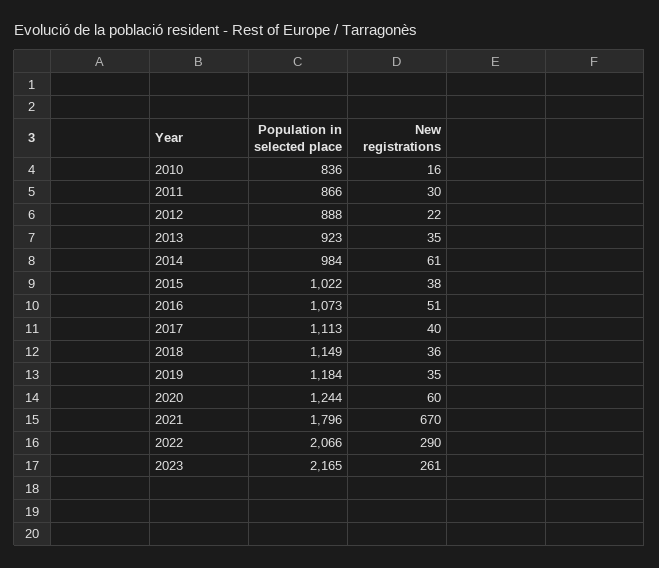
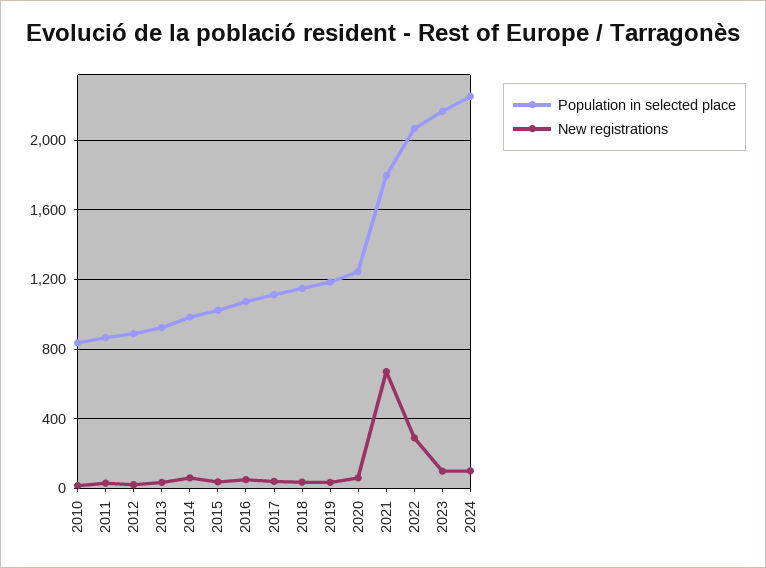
New registrations, 2023: 261 -> 100
Population in selected place, 2024: none -> 2250
New registrations, 2024: none -> 100

